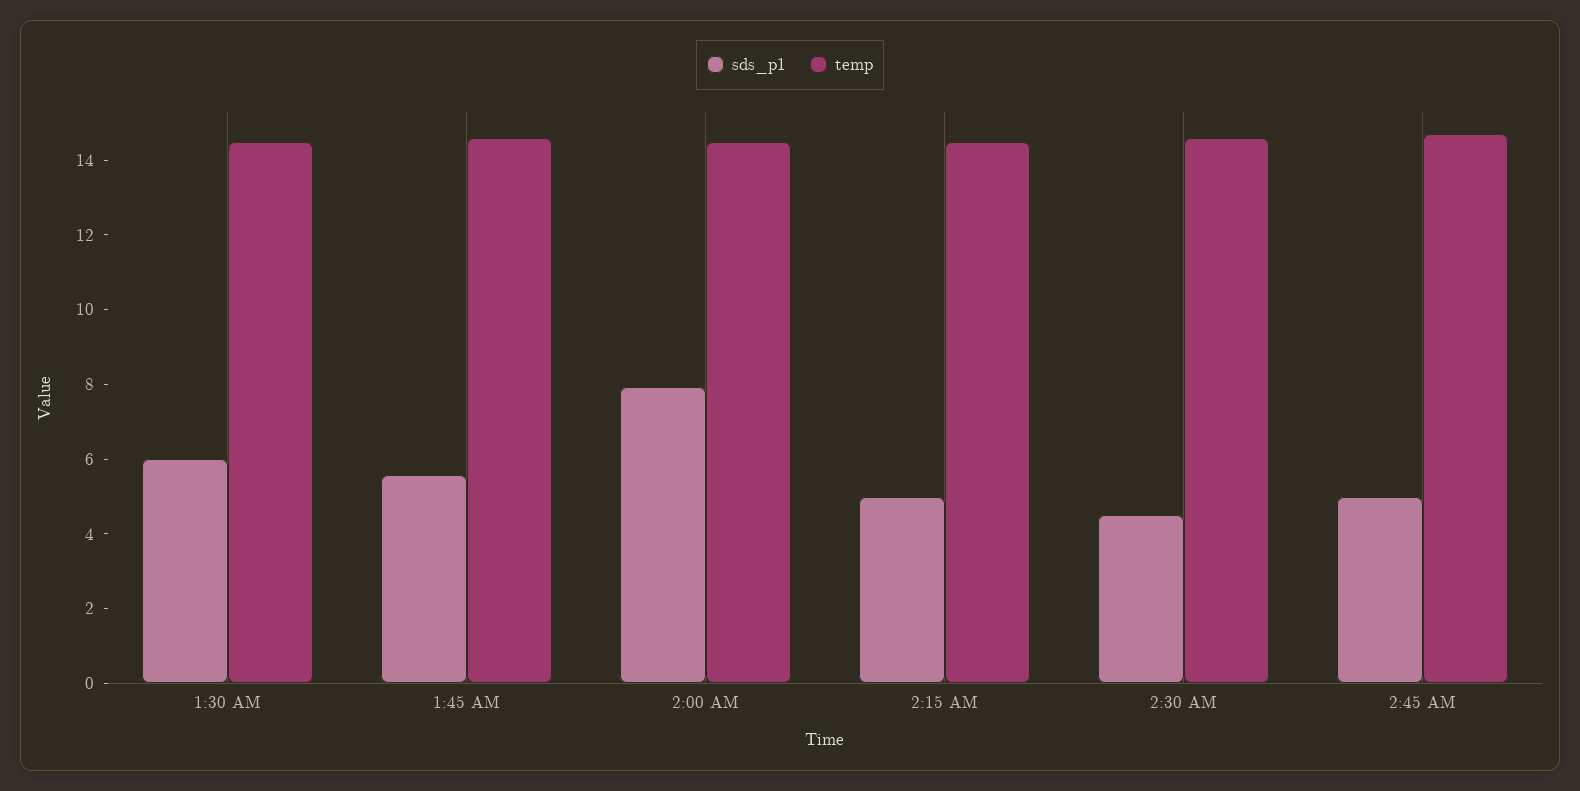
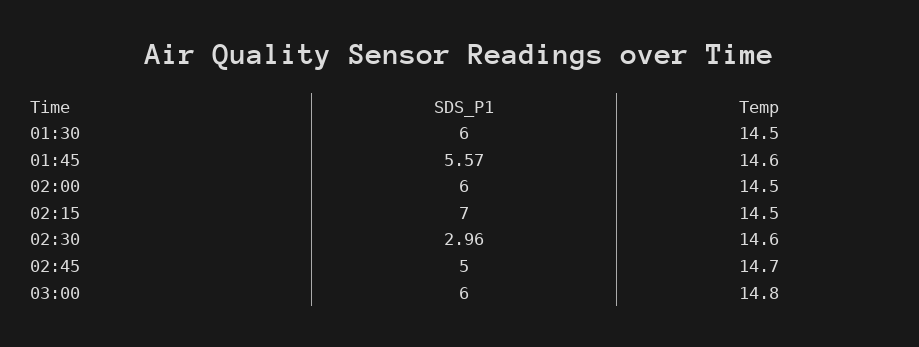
sds_p1, 2:00 AM: 8 -> 6
sds_p1, 2:15 AM: 5 -> 7
sds_p1, 2:30 AM: 4.5 -> 2.96
sds_p1, 03:00: none -> 6
temp, 03:00: none -> 14.8

